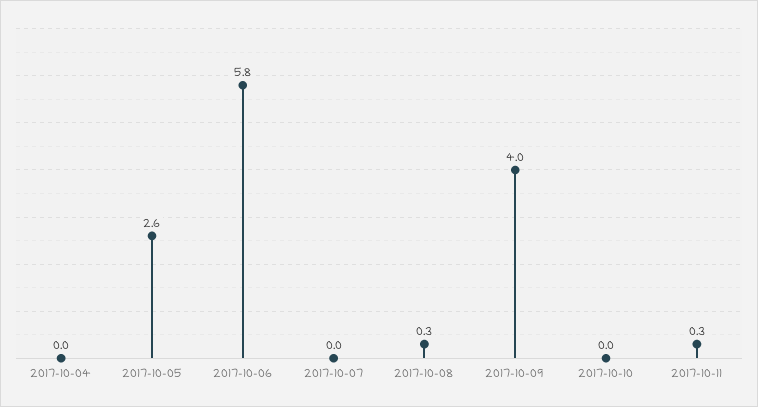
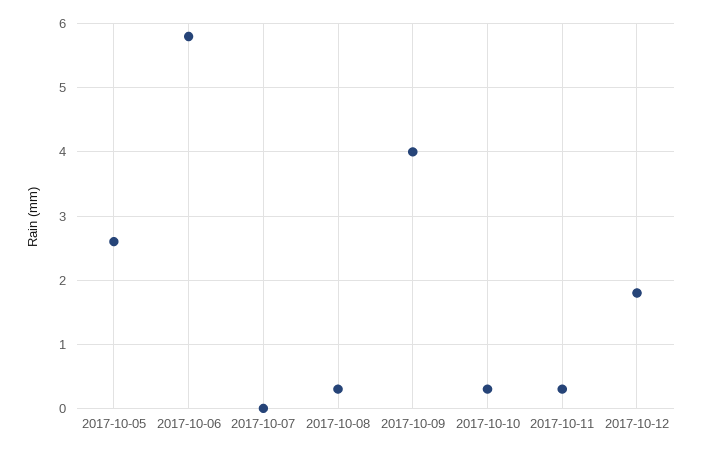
2017-10-04: 0 -> none
2017-10-10: 0 -> 0.3
2017-10-12: none -> 1.8

